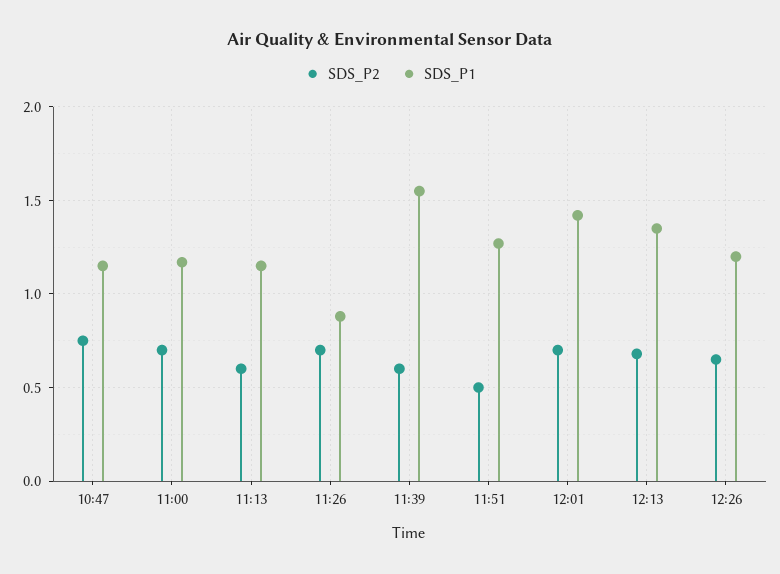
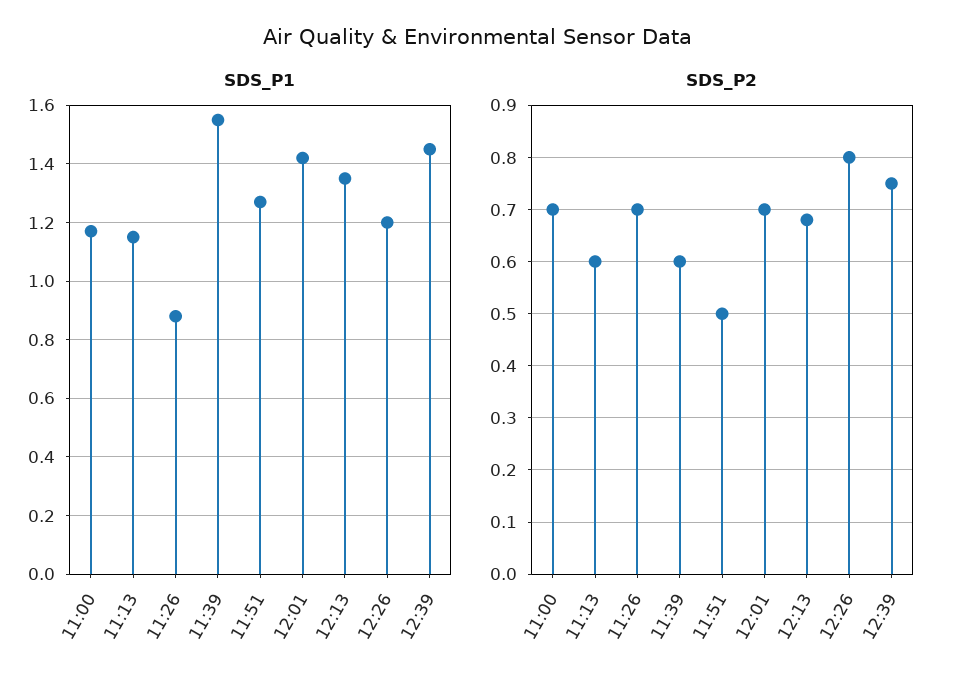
SDS_P2, 10:47: 0.75 -> none
SDS_P1, 10:47: 1.15 -> none
SDS_P2, 12:26: 0.65 -> 0.8
SDS_P1, 12:39: none -> 1.45
SDS_P2, 12:39: none -> 0.75

